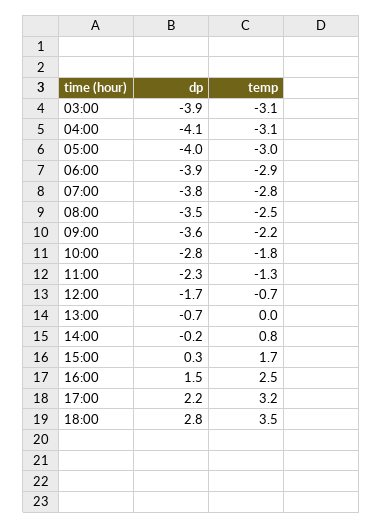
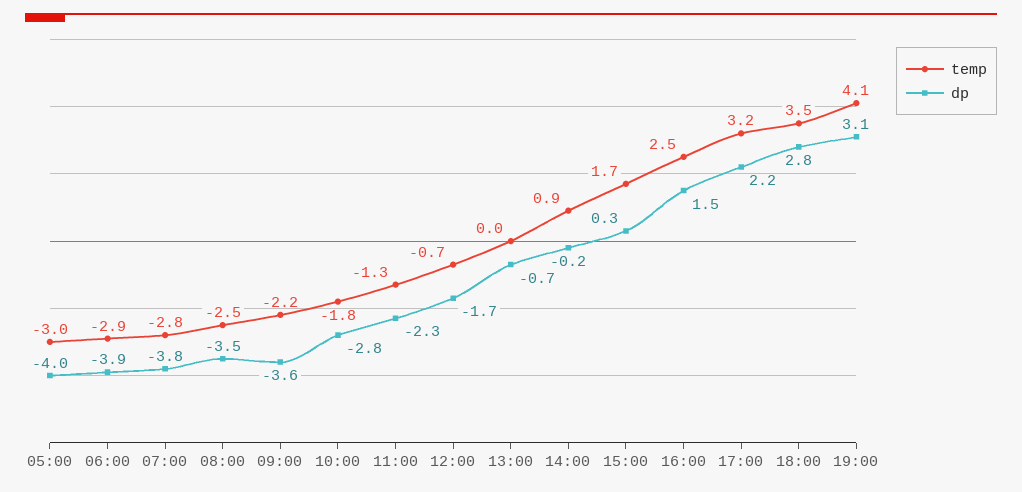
dp, 03:00: -3.9 -> none
temp, 03:00: -3.1 -> none
dp, 04:00: -4.1 -> none
temp, 04:00: -3.1 -> none
temp, 14:00: 0.8 -> 0.9
temp, 19:00: none -> 4.1
dp, 19:00: none -> 3.1

